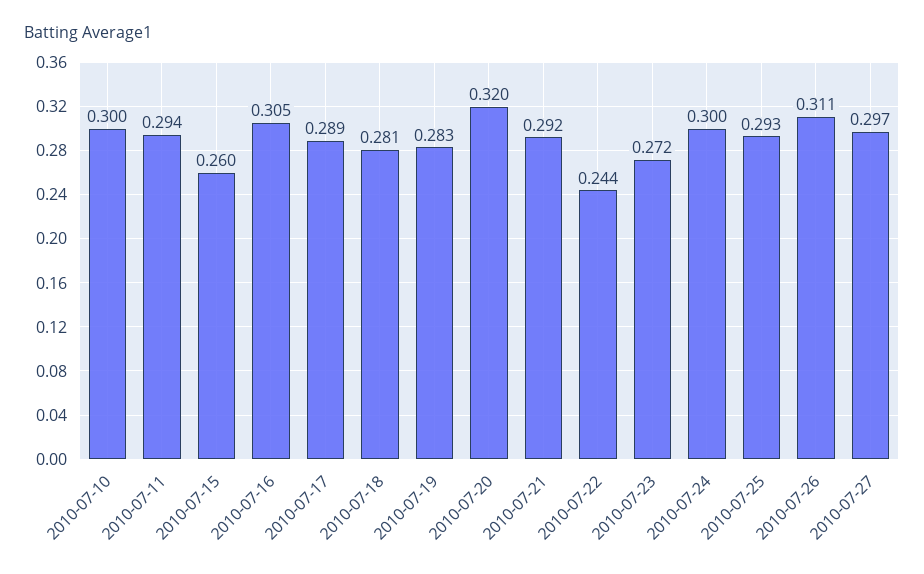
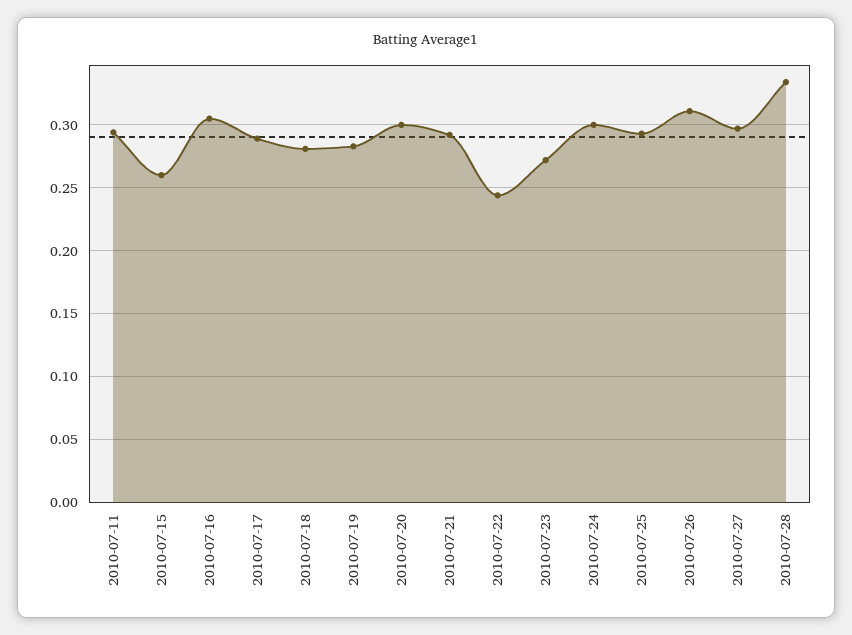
2010-07-10: 0.3 -> none
2010-07-20: 0.32 -> 0.3
2010-07-28: none -> 0.335

